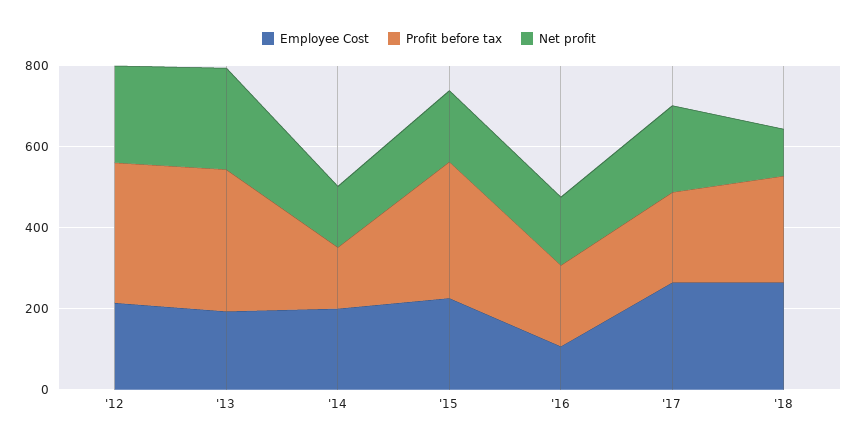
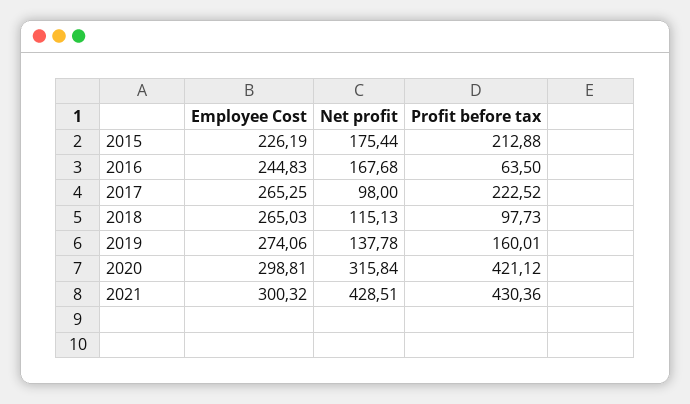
Employee Cost, '12: 200 -> none
Profit before tax, '12: 350 -> none
Net profit, '12: 250 -> none
Employee Cost, '13: 200 -> none
Profit before tax, '13: 350 -> none
Net profit, '13: 250 -> none
Employee Cost, '14: 200 -> none
Profit before tax, '14: 150 -> none
Net profit, '14: 150 -> none
Profit before tax, '15: 350 -> 212.88
Employee Cost, '16: 100 -> 244.83
Profit before tax, '16: 200 -> 63.5
Net profit, '17: 200 -> 98
Profit before tax, '18: 250 -> 97.73
Employee Cost, 2019: none -> 274.06
Net profit, 2019: none -> 137.78
Profit before tax, 2019: none -> 160.01
Employee Cost, 2020: none -> 298.81
Net profit, 2020: none -> 315.84
Profit before tax, 2020: none -> 421.12
Employee Cost, 2021: none -> 300.32
Net profit, 2021: none -> 428.51
Profit before tax, 2021: none -> 430.36

